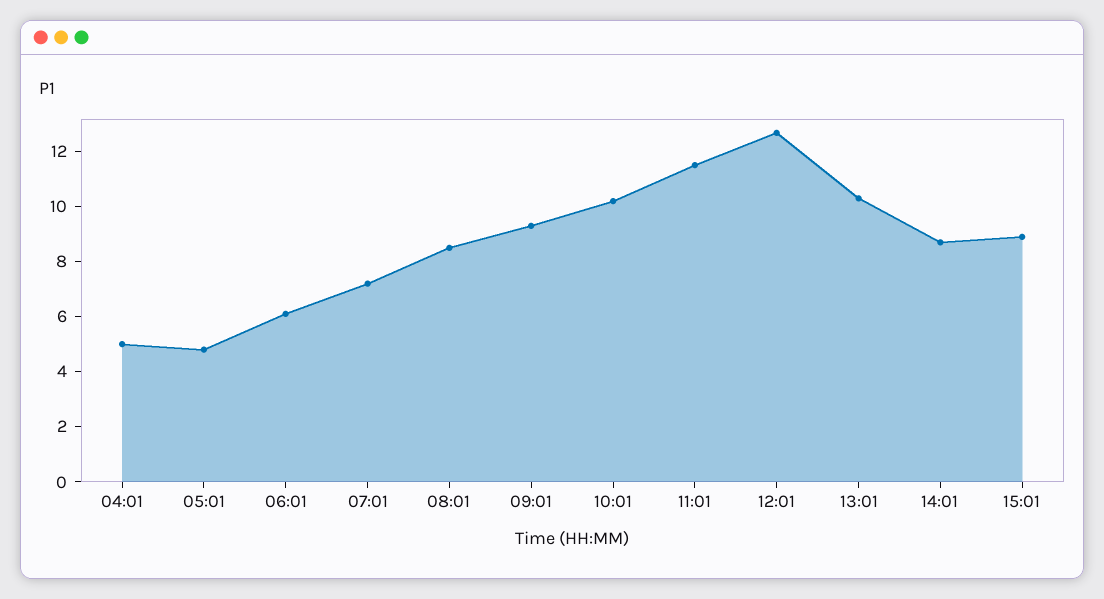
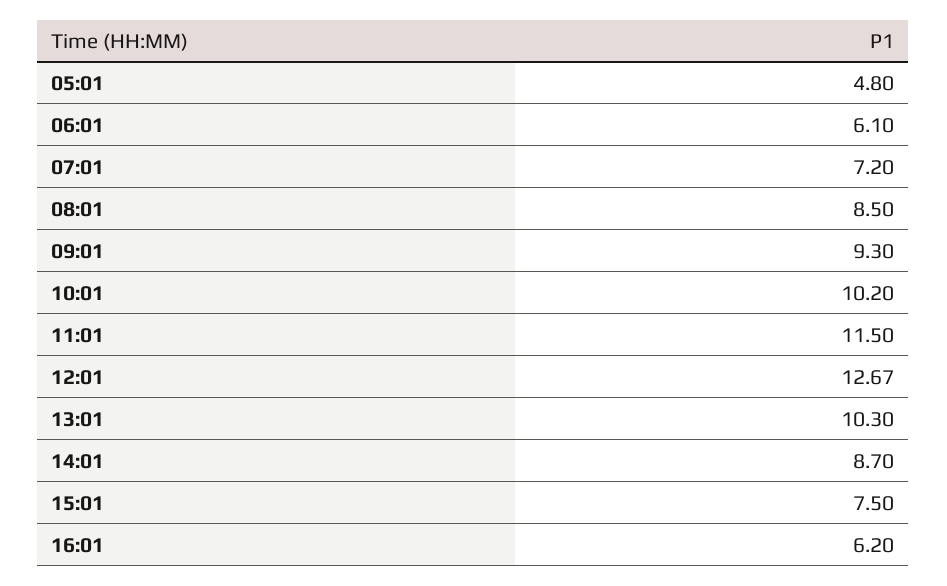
04:01: 5 -> none
15:01: 9 -> 7.5
16:01: none -> 6.2

